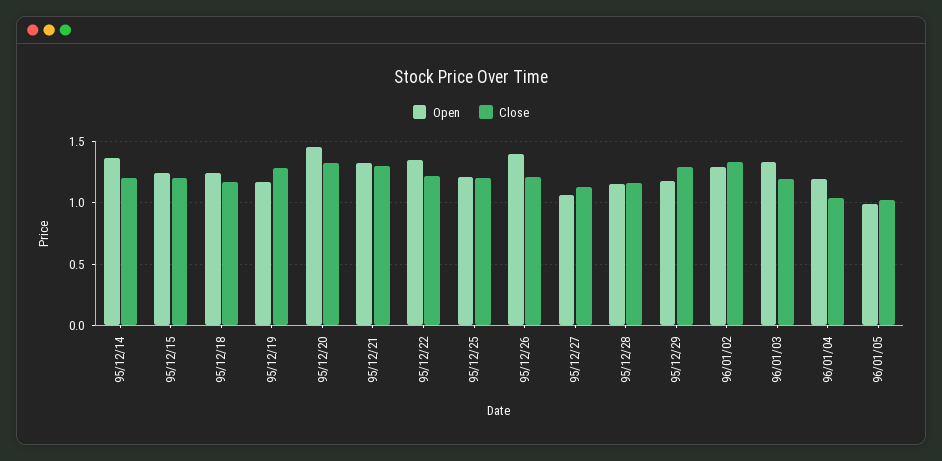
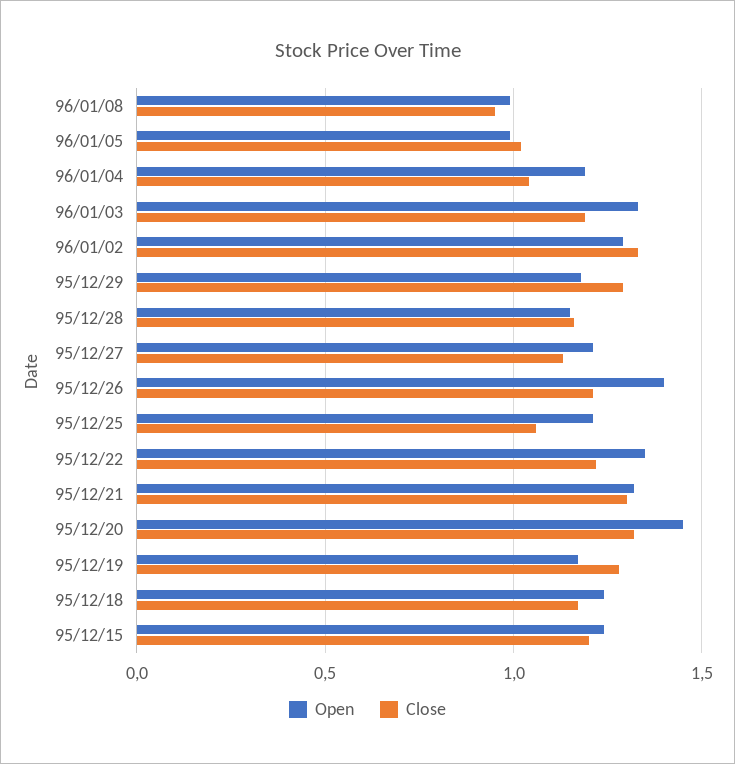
Open, 95/12/14: 1.35 -> none
Close, 95/12/14: 1.2 -> none
Close, 95/12/25: 1.2 -> 1.05
Open, 95/12/27: 1.05 -> 1.2
Open, 96/01/08: none -> 1
Close, 96/01/08: none -> 0.95

